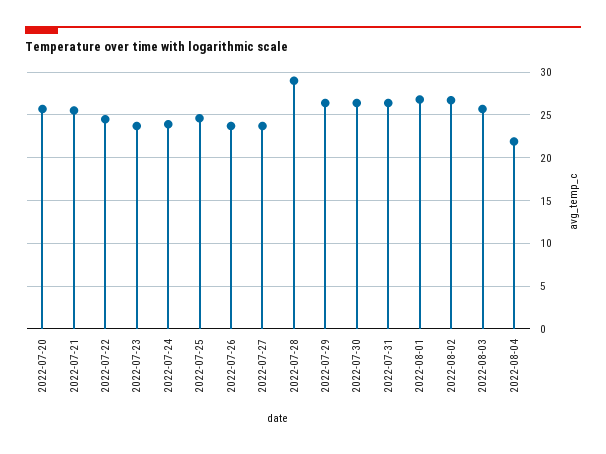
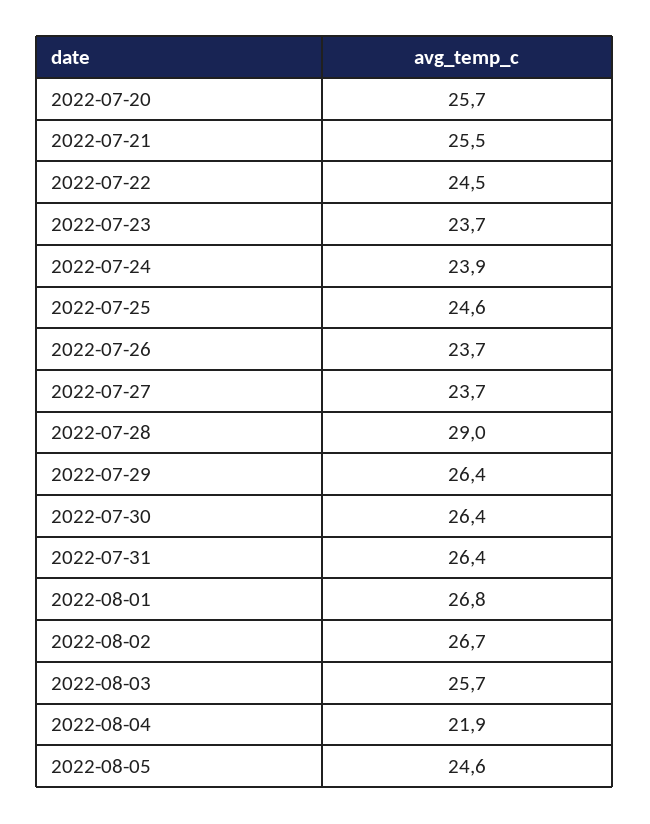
2022-08-05: none -> 24.6

